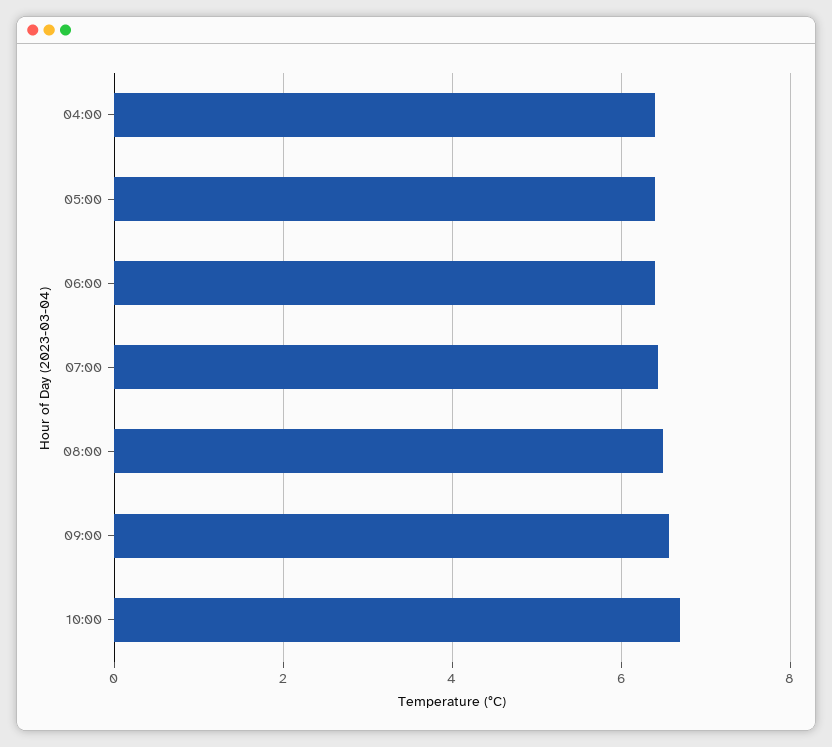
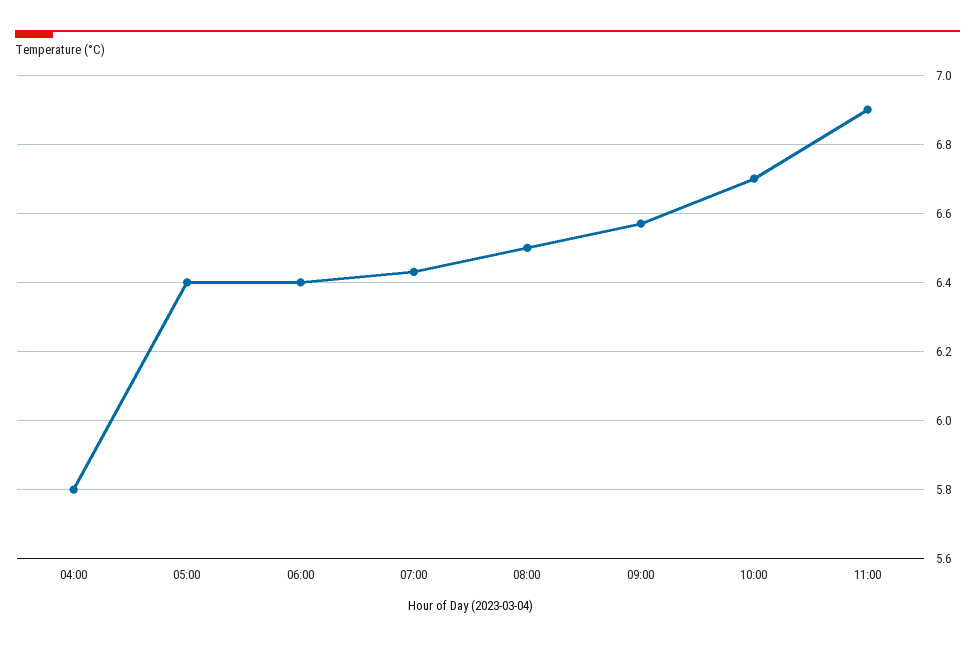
04:00: 6.4 -> 5.8
11:00: none -> 6.9

